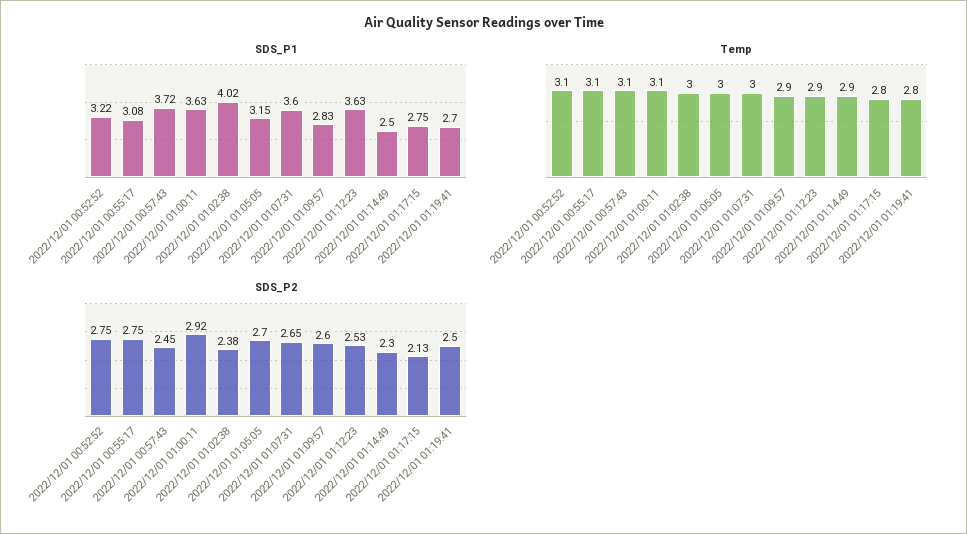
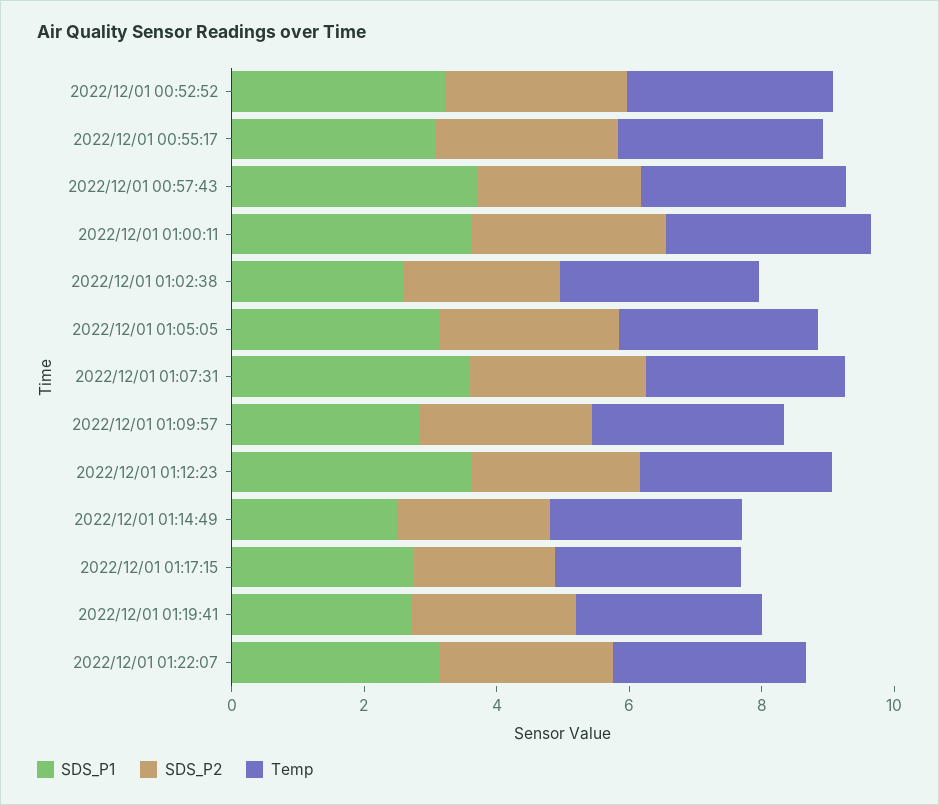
SDS_P1, 2022/12/01 01:02:38: 4.02 -> 2.5
SDS_P1, 2022/12/01 01:22:07: none -> 3
SDS_P2, 2022/12/01 01:22:07: none -> 2.5
Temp, 2022/12/01 01:22:07: none -> 3

